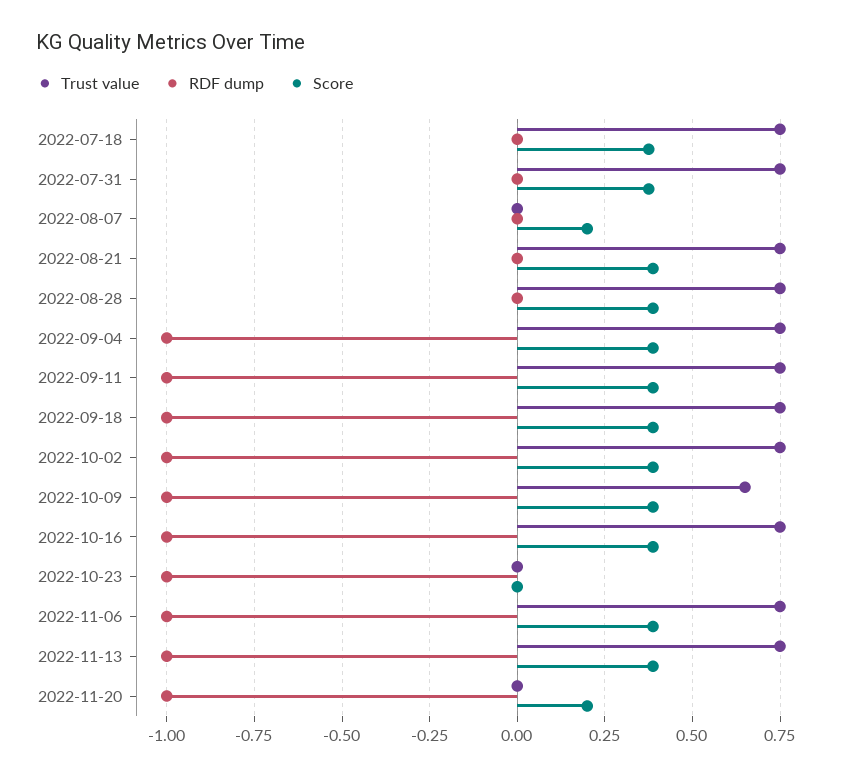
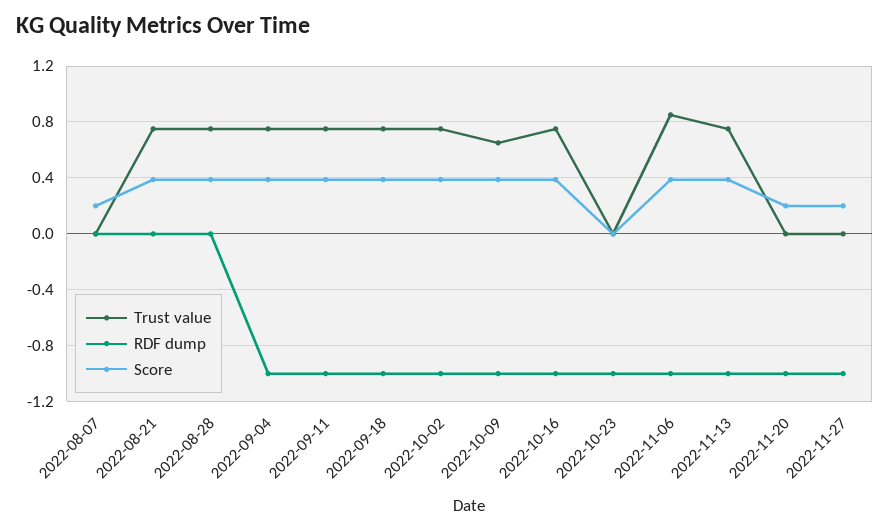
Trust value, 2022-07-18: 0.75 -> none
RDF dump, 2022-07-18: 0 -> none
Score, 2022-07-18: 0.375 -> none
Trust value, 2022-07-31: 0.75 -> none
RDF dump, 2022-07-31: 0 -> none
Score, 2022-07-31: 0.375 -> none
Trust value, 2022-11-06: 0.75 -> 0.85
Trust value, 2022-11-27: none -> 0
RDF dump, 2022-11-27: none -> -1
Score, 2022-11-27: none -> 0.2

